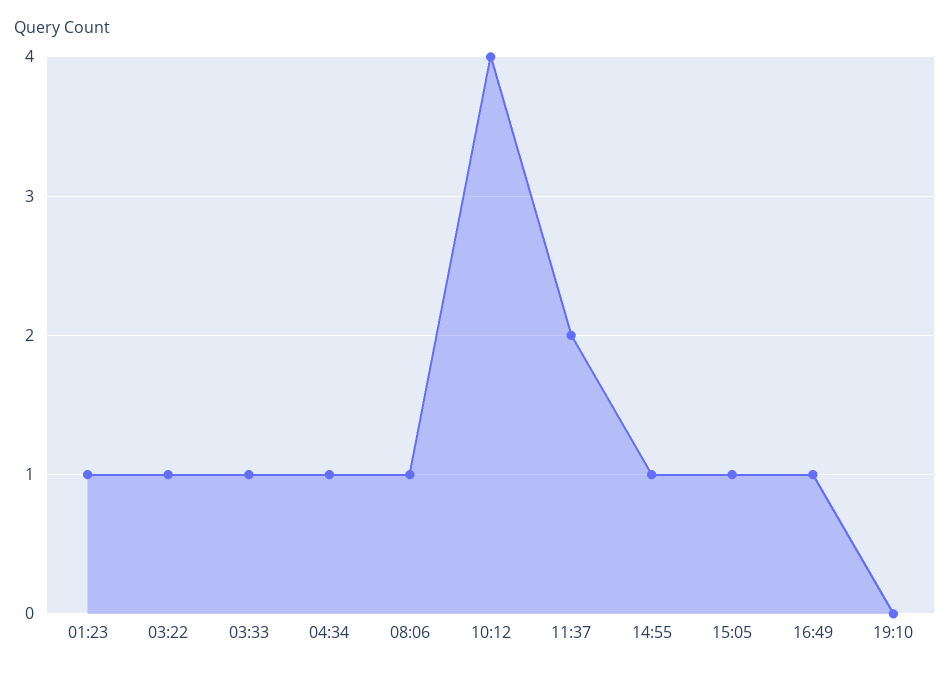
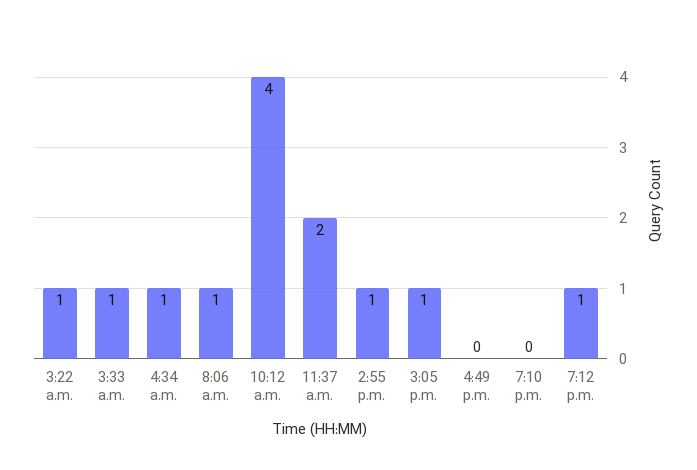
01:23: 1 -> none
16:49: 1 -> 0
7:12 p.m.: none -> 1

